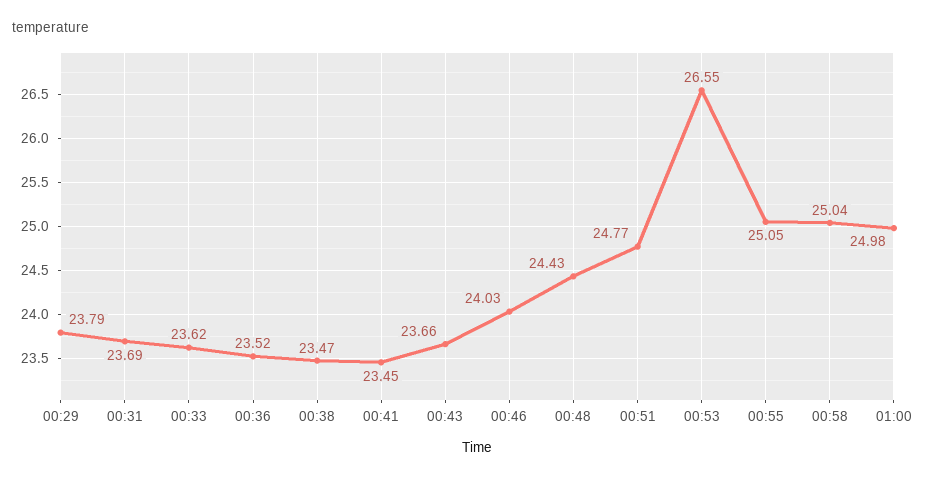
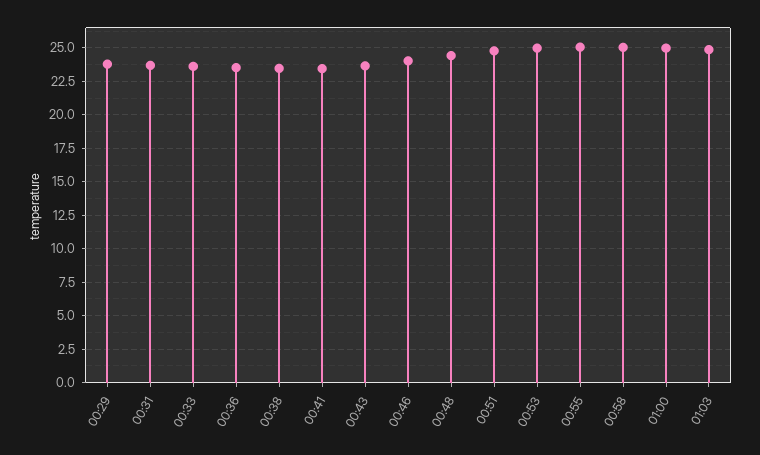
00:53: 26.55 -> 25
01:03: none -> 25

